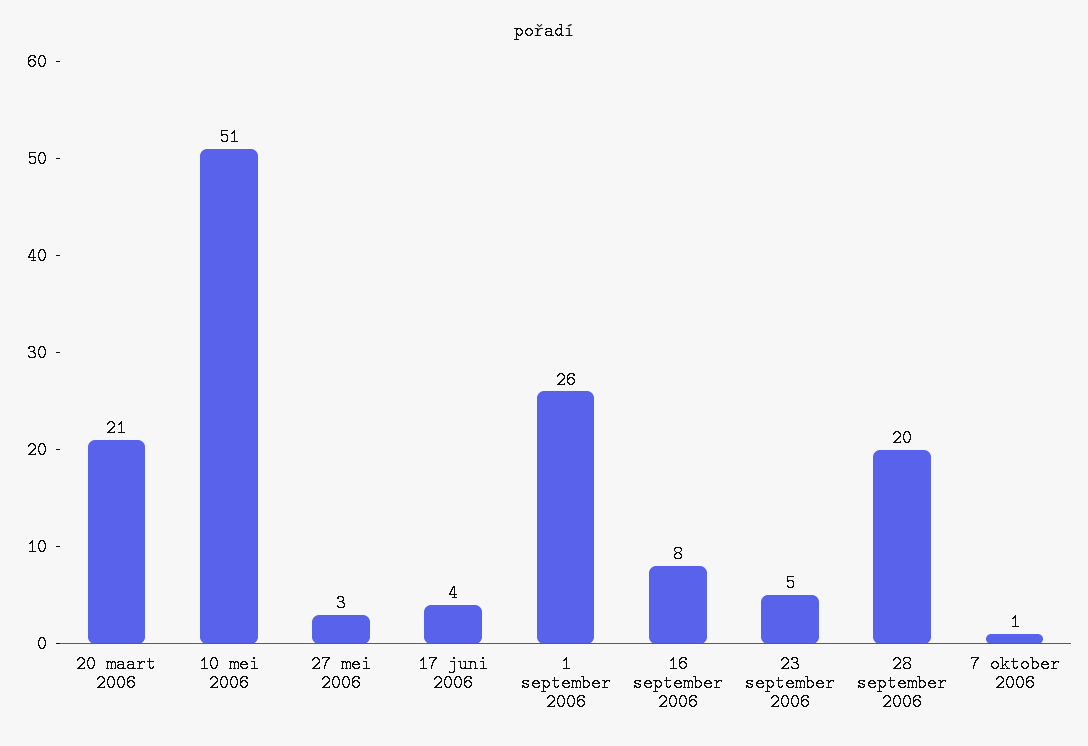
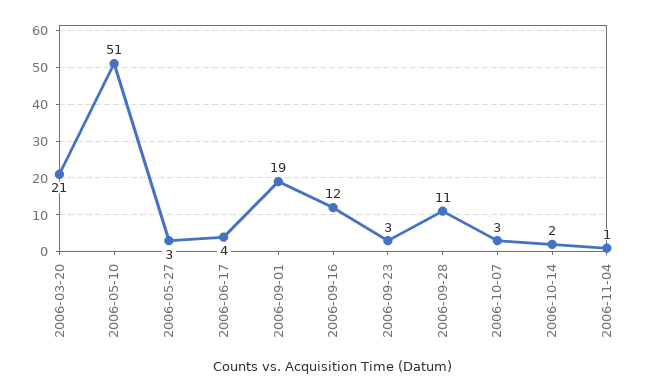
1 september 2006: 26 -> 19
16 september 2006: 8 -> 12
23 september 2006: 5 -> 3
28 september 2006: 20 -> 11
7 oktober 2006: 1 -> 3
2006-10-14: none -> 2
2006-11-04: none -> 1

